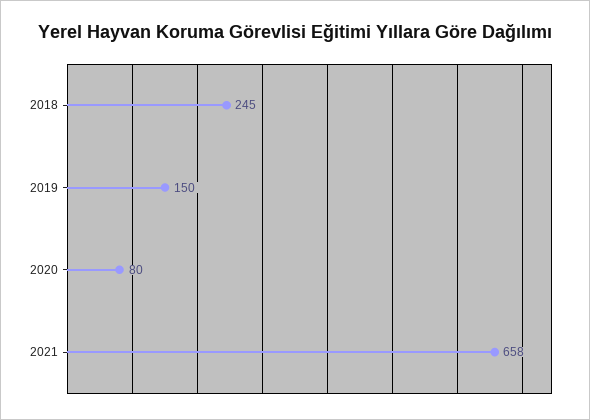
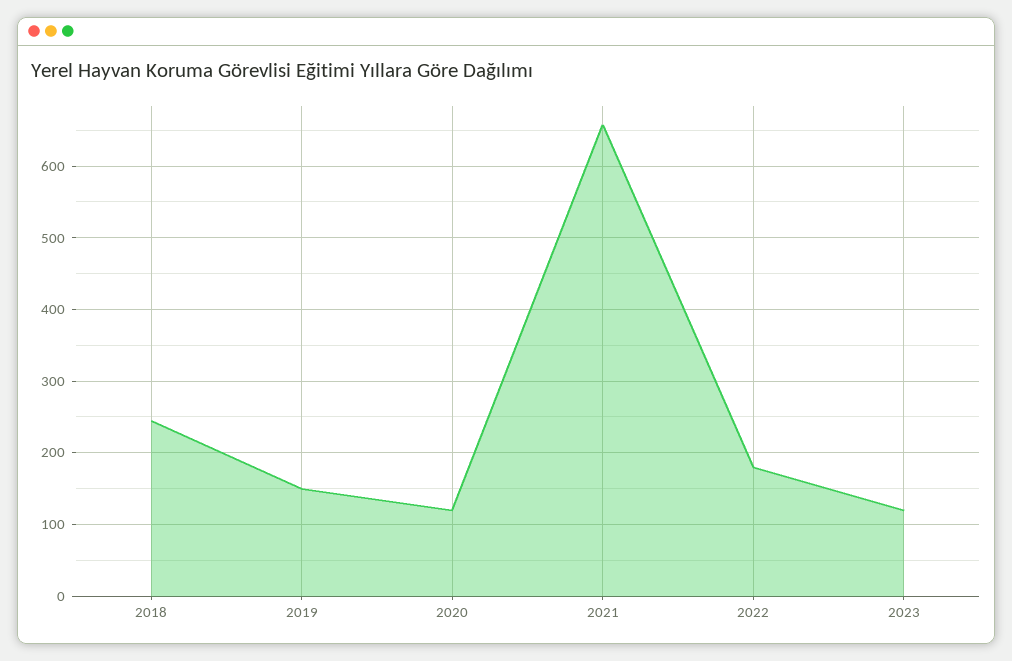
2020: 80 -> 120
2022: none -> 180
2023: none -> 120

